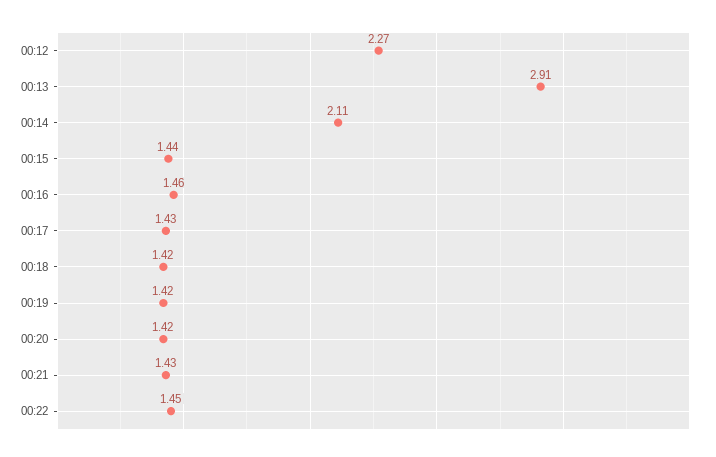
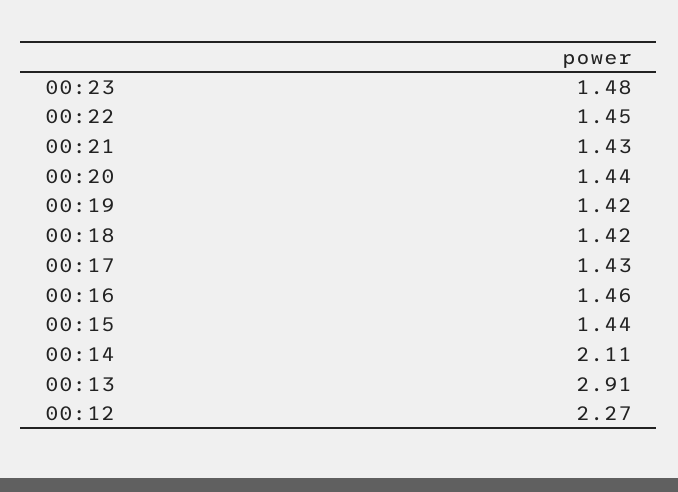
00:20: 1.42 -> 1.44
00:23: none -> 1.48

